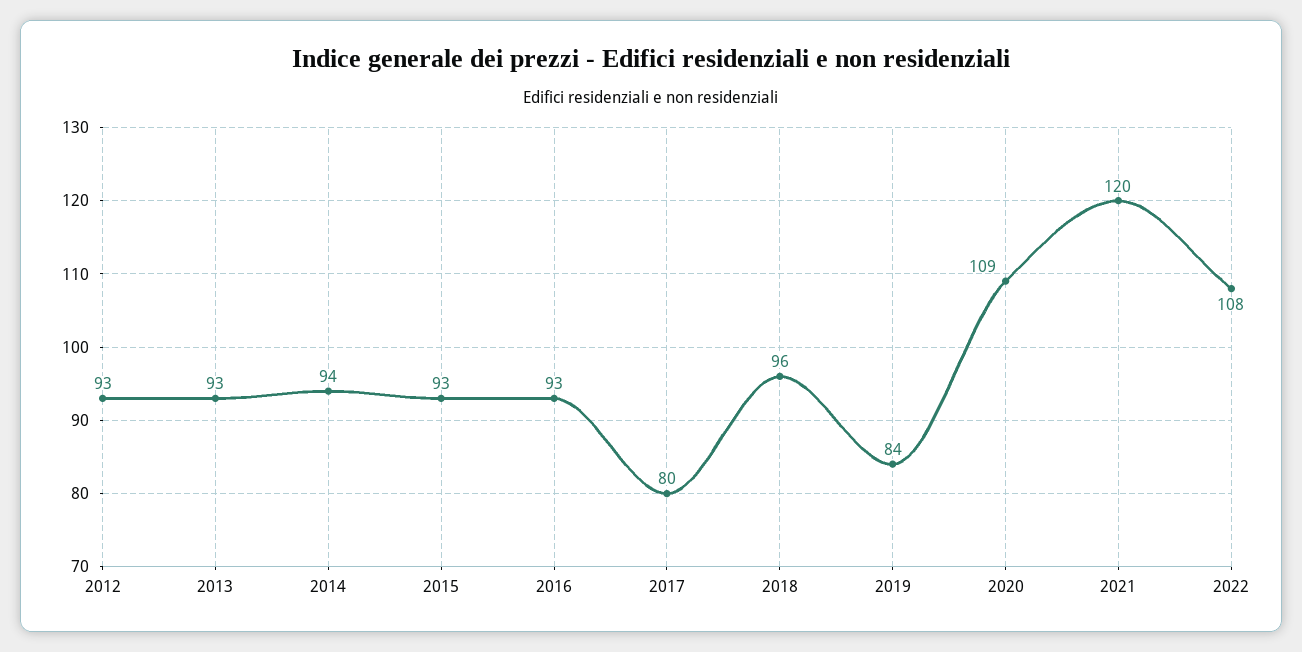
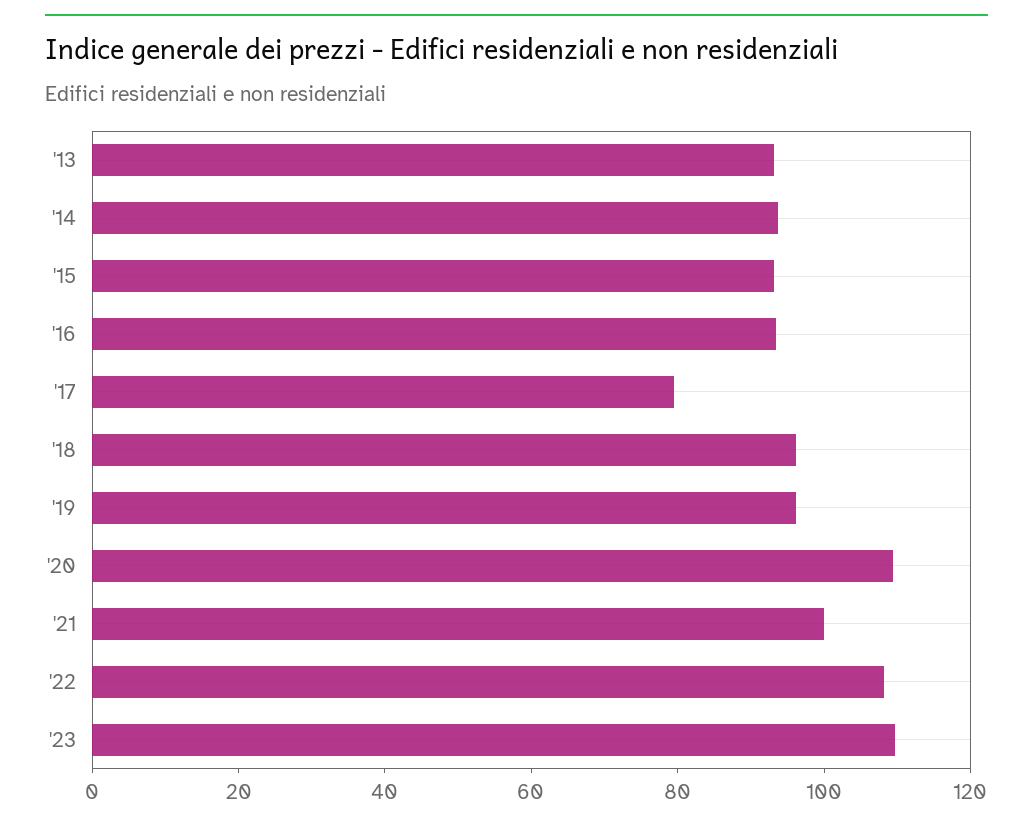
2012: 93 -> none
2019: 84 -> 95
2021: 120 -> 100
'23: none -> 110

